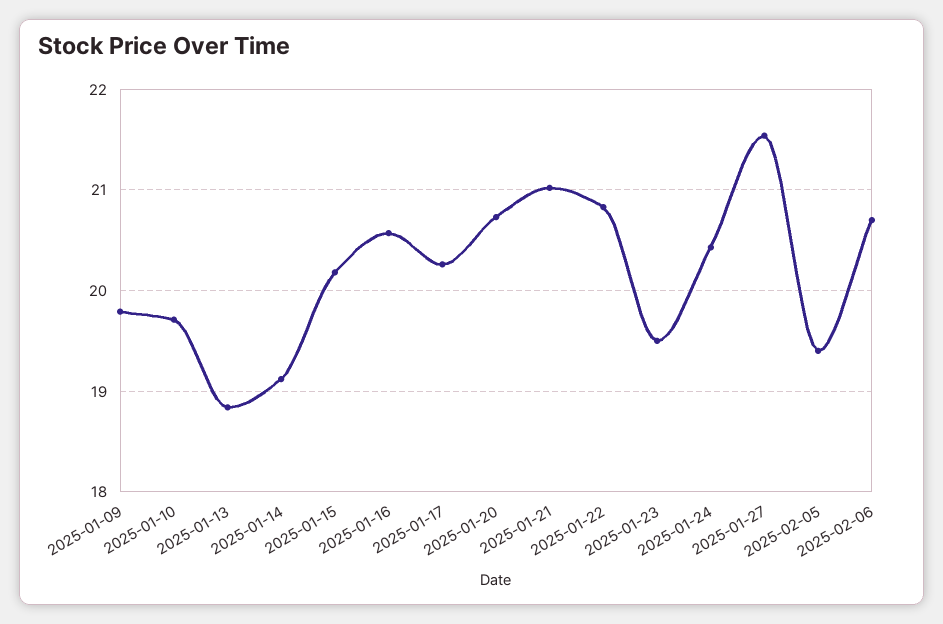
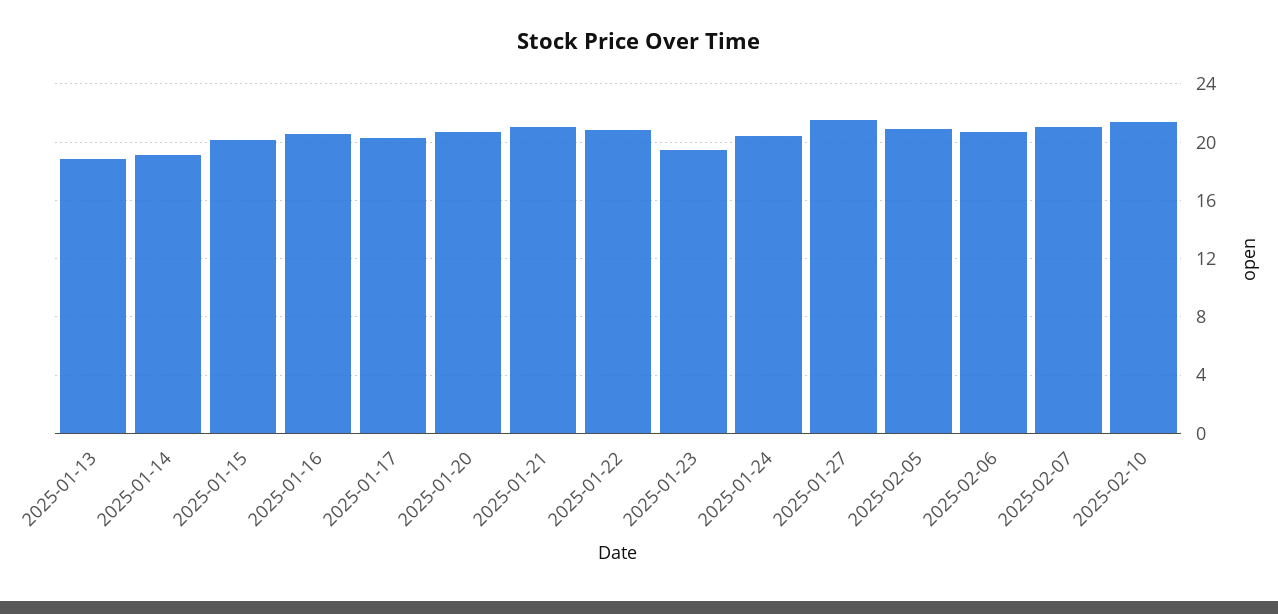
2025-01-09: 19.8 -> none
2025-01-10: 19.7 -> none
2025-02-05: 19.4 -> 21
2025-02-07: none -> 21
2025-02-10: none -> 21.5

